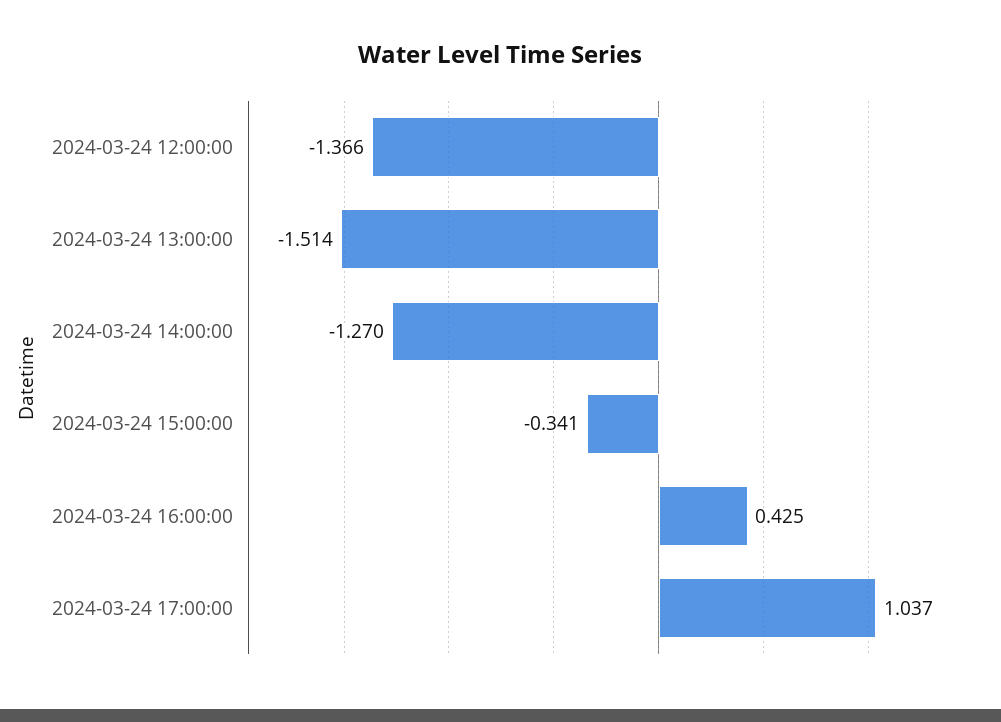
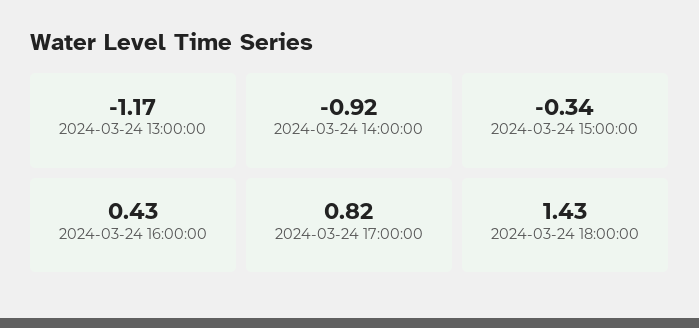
2024-03-24 12:00:00: -1.366 -> none
2024-03-24 13:00:00: -1.514 -> -1.17
2024-03-24 14:00:00: -1.27 -> -0.92
2024-03-24 17:00:00: 1.037 -> 0.82
2024-03-24 18:00:00: none -> 1.43

